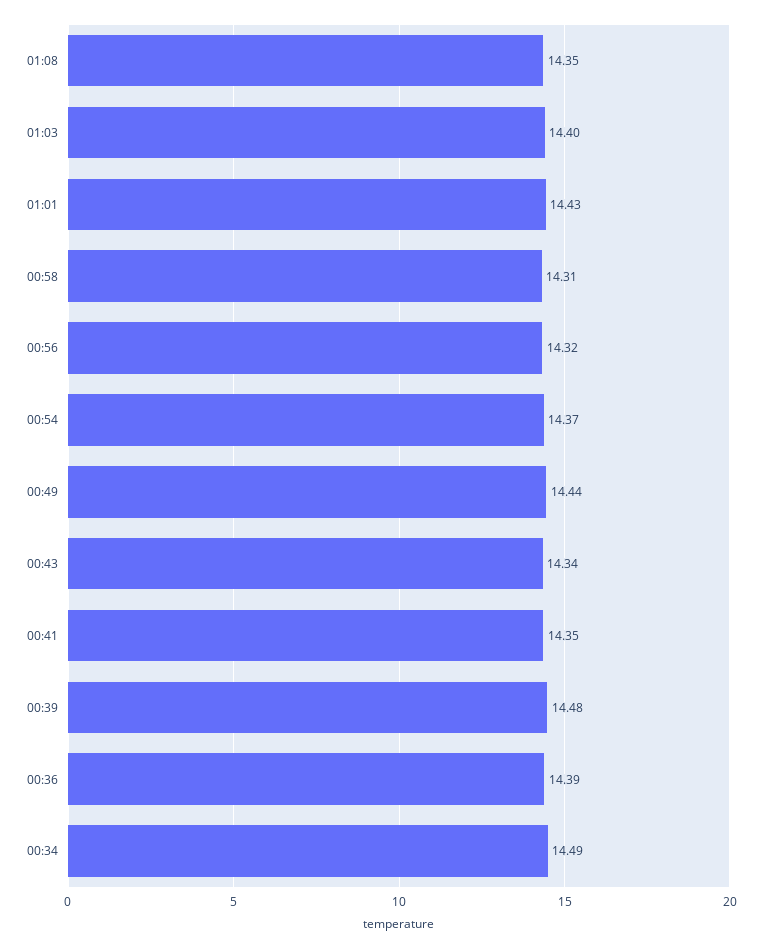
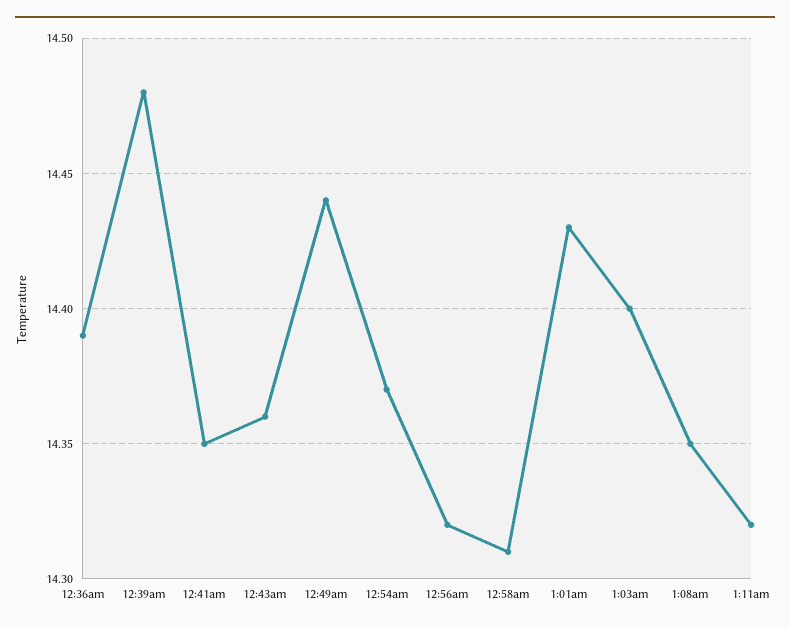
00:43: 14.34 -> 14.36
00:34: 14.49 -> none
1:11am: none -> 14.32

